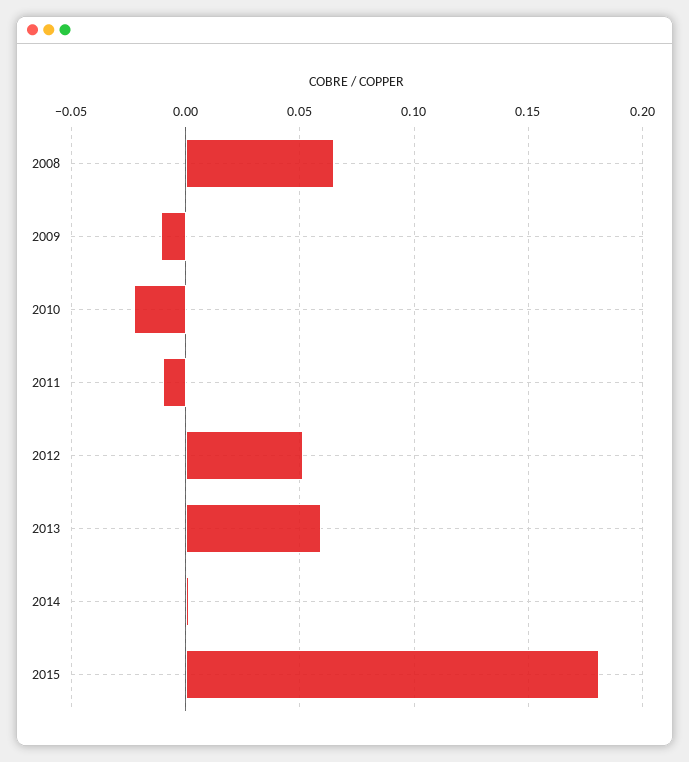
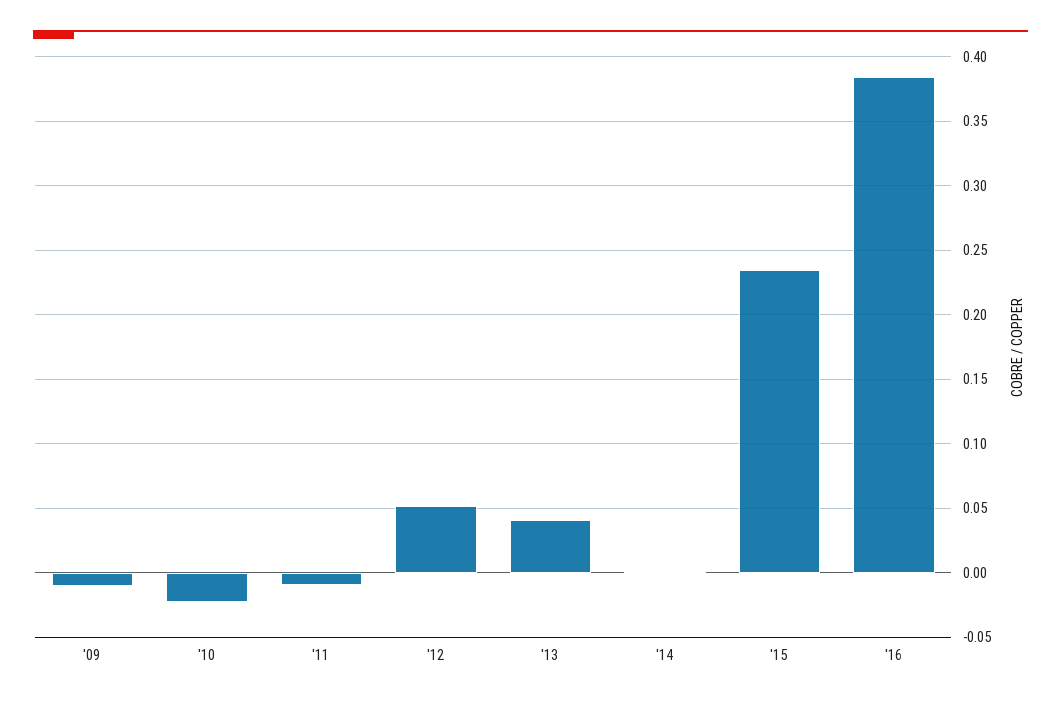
2008: 0.065 -> none
2013: 0.06 -> 0.04
2015: 0.18 -> 0.235
'16: none -> 0.385

